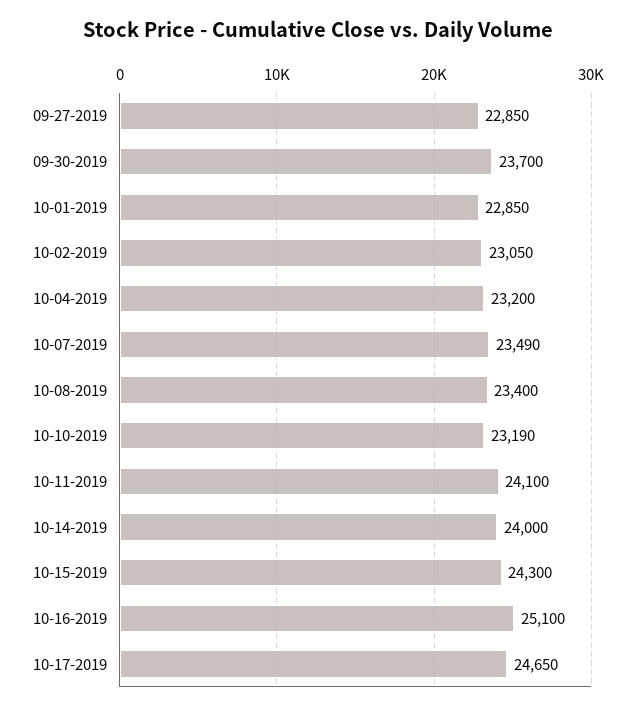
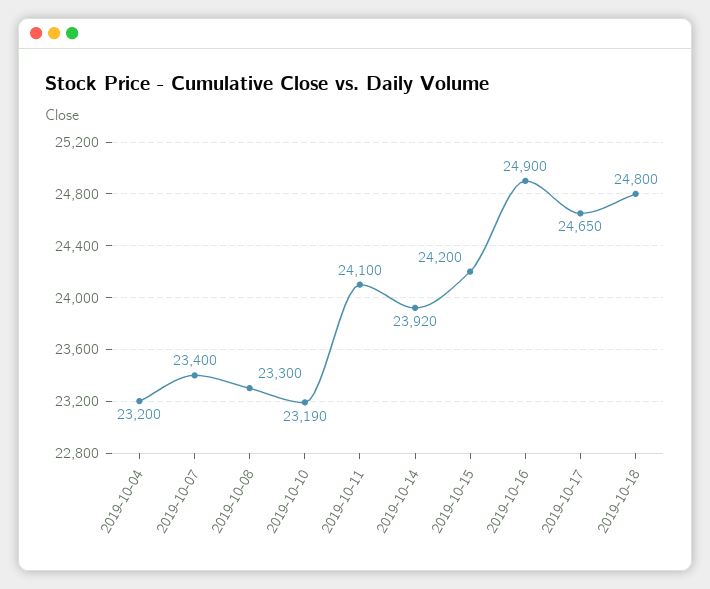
09-27-2019: 22850 -> none
09-30-2019: 23700 -> none
10-01-2019: 22850 -> none
10-02-2019: 23050 -> none
10-07-2019: 23490 -> 23400
10-08-2019: 23400 -> 23300
10-14-2019: 24000 -> 23920
10-15-2019: 24300 -> 24200
10-16-2019: 25100 -> 24900
2019-10-18: none -> 24800

